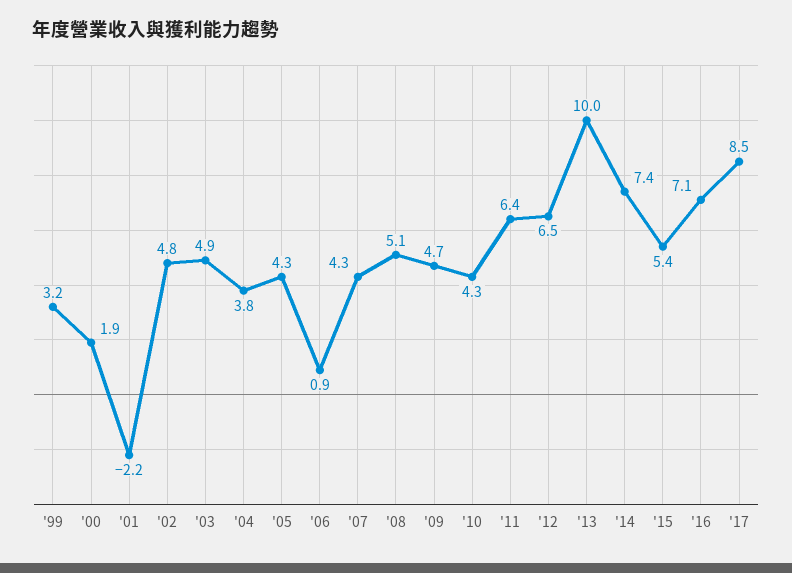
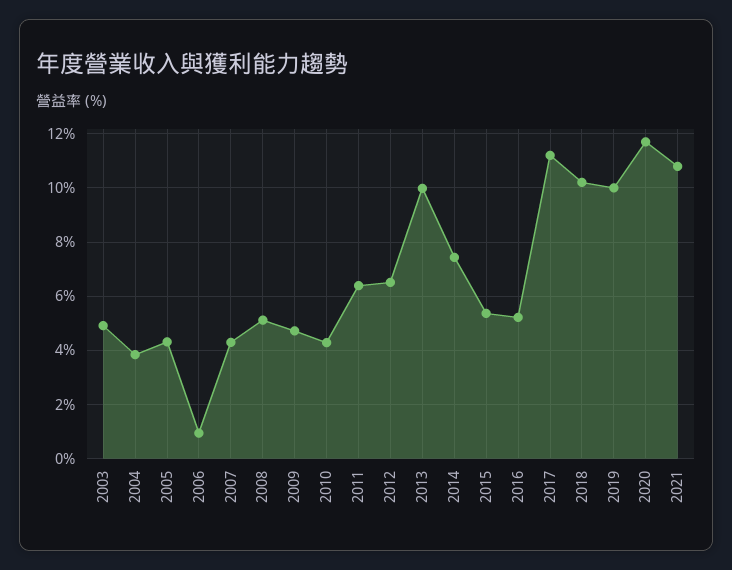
'99: 3.2 -> none
'00: 1.9 -> none
'01: -2.2 -> none
'02: 4.8 -> none
'16: 7.1 -> 5.25
'17: 8.5 -> 11.25
2018: none -> 10.25
2019: none -> 10
2020: none -> 11.75
2021: none -> 10.75

